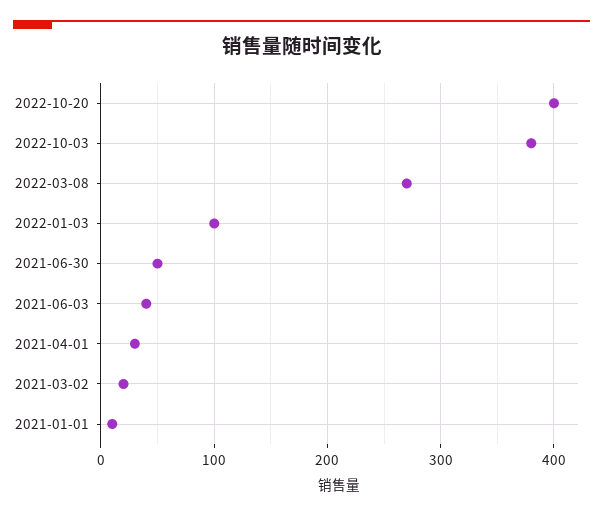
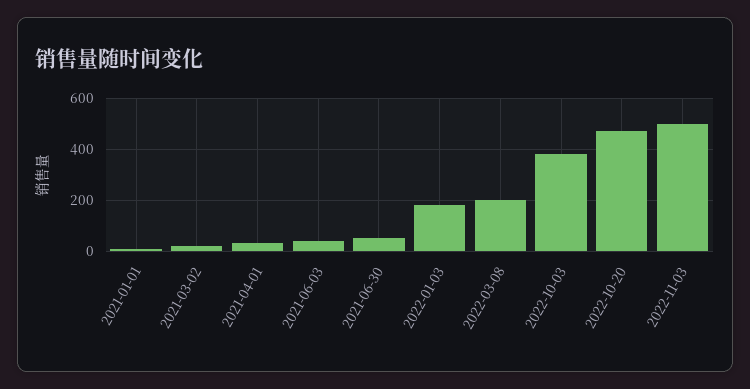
2022-10-20: 400 -> 475
2022-03-08: 270 -> 200
2022-01-03: 100 -> 175
2022-11-03: none -> 500

